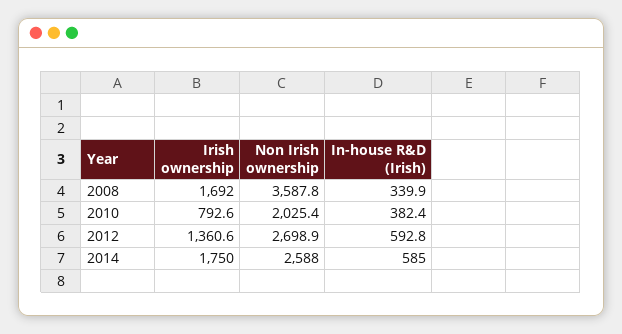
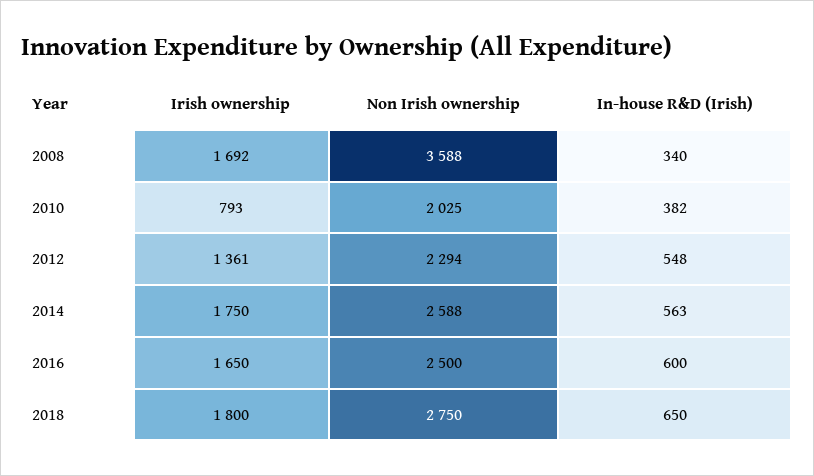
Non Irish ownership, 2012: 2698.9 -> 2294
In-house R&D (Irish), 2012: 592.8 -> 548
In-house R&D (Irish), 2014: 585 -> 563
Irish ownership, 2016: none -> 1650
Non Irish ownership, 2016: none -> 2500
In-house R&D (Irish), 2016: none -> 600
Irish ownership, 2018: none -> 1800
Non Irish ownership, 2018: none -> 2750
In-house R&D (Irish), 2018: none -> 650

